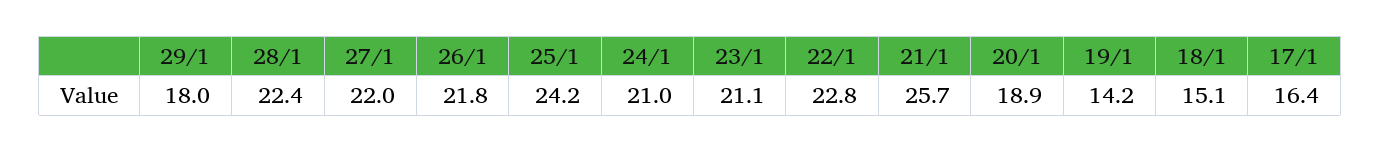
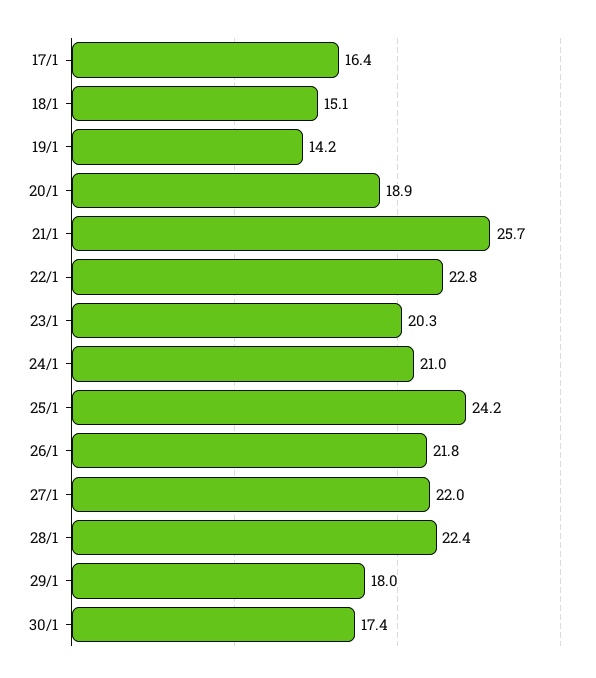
23/1: 21.1 -> 20.3
30/1: none -> 17.4

